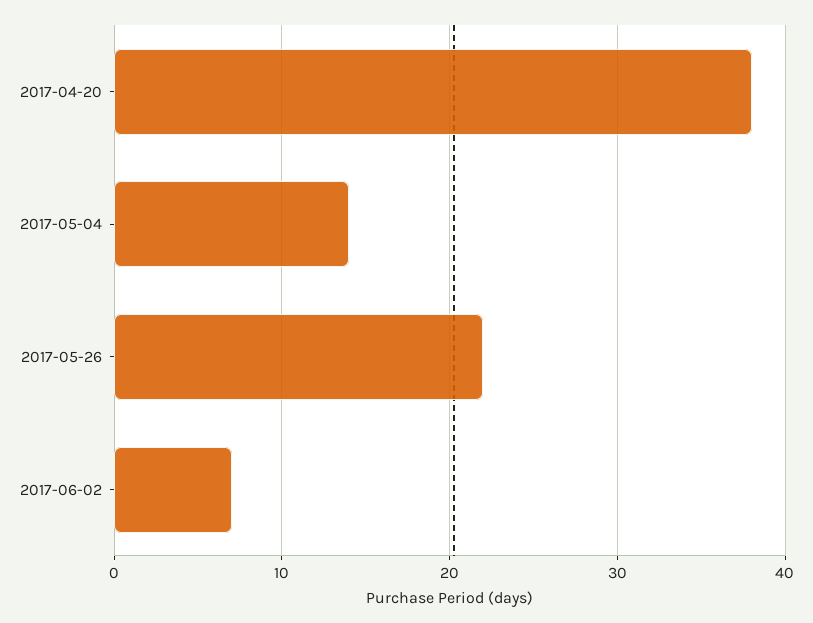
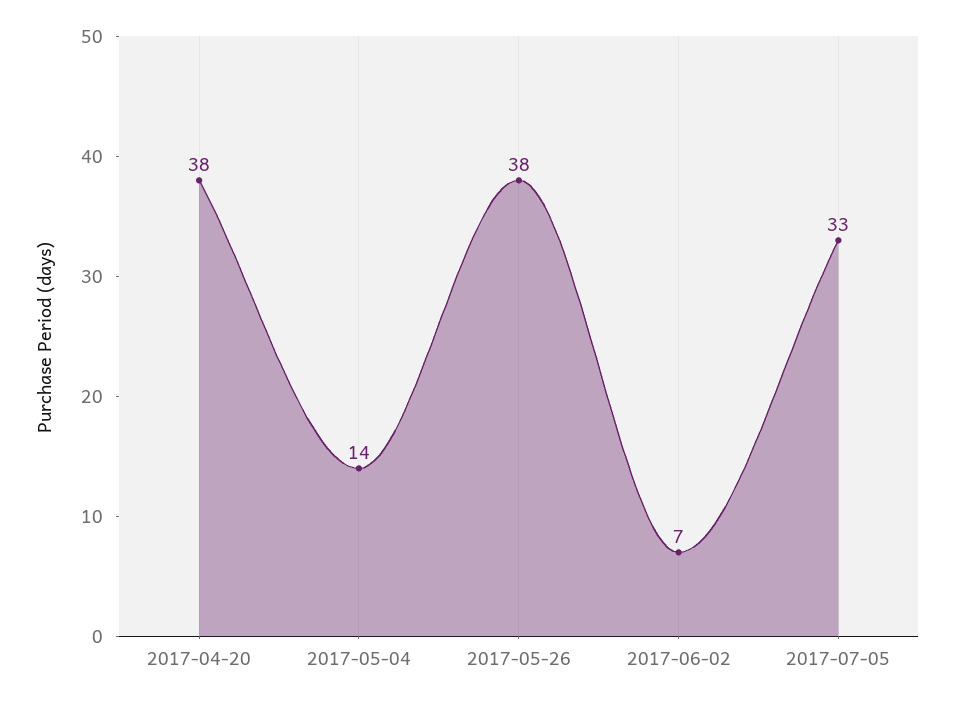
2017-05-26: 22 -> 38
2017-07-05: none -> 33

